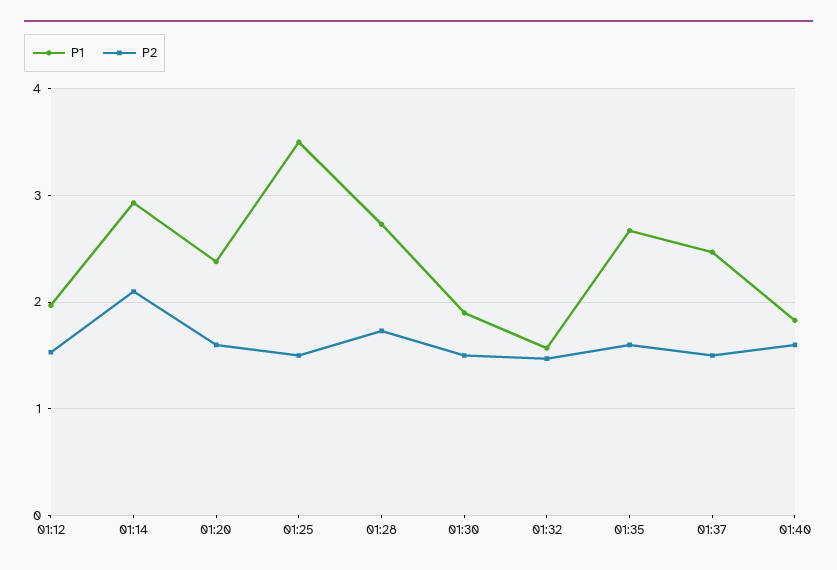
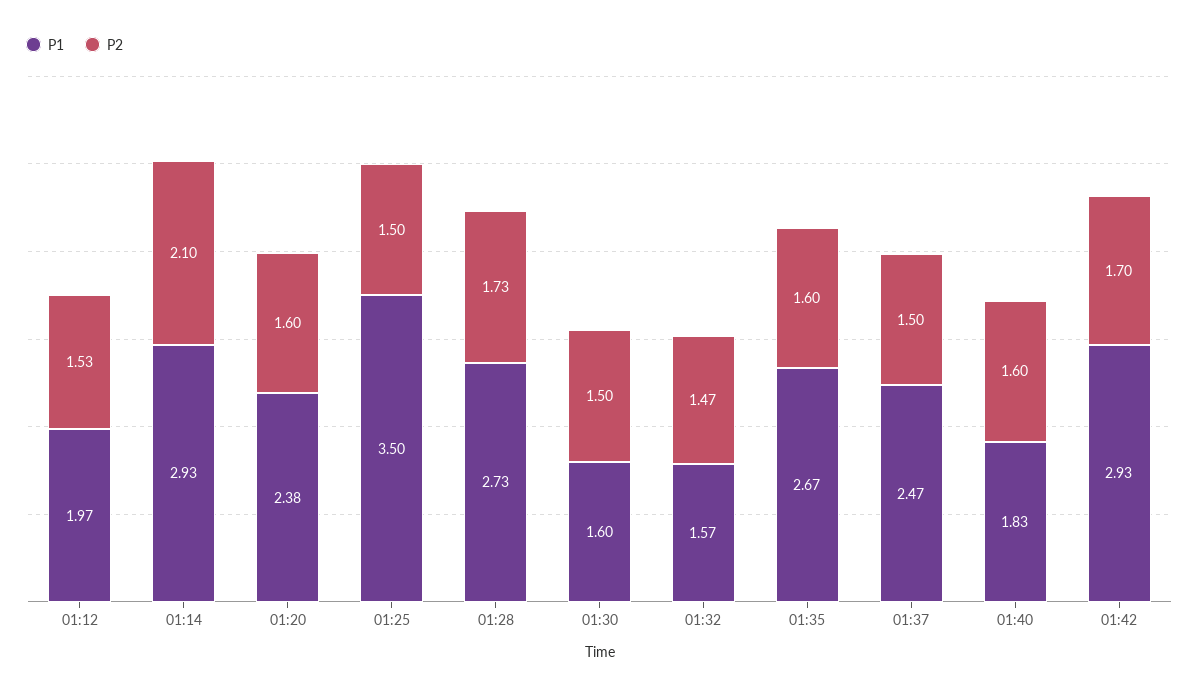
P1, 01:30: 1.9 -> 1.6
P1, 01:42: none -> 2.93
P2, 01:42: none -> 1.7

